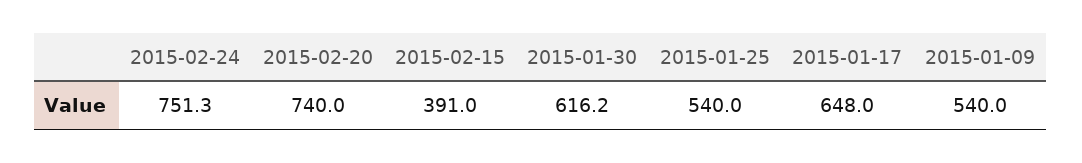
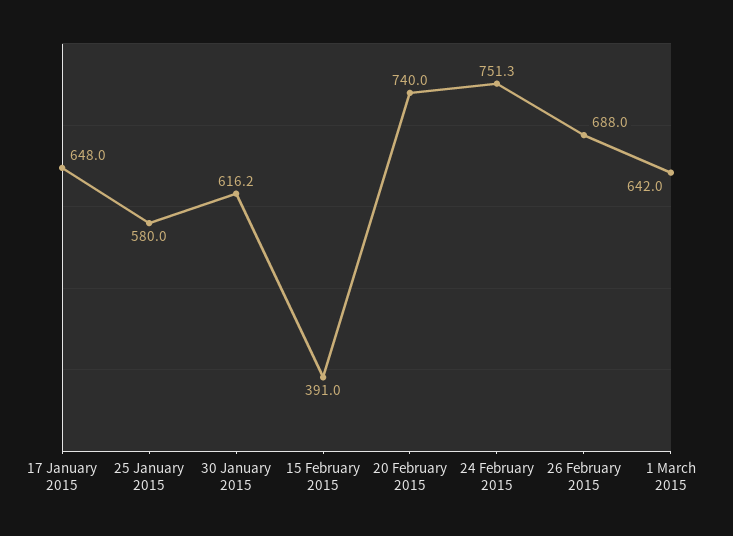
2015-01-25: 540 -> 580
2015-01-09: 540 -> none
26 February 2015: none -> 688
1 March 2015: none -> 642

